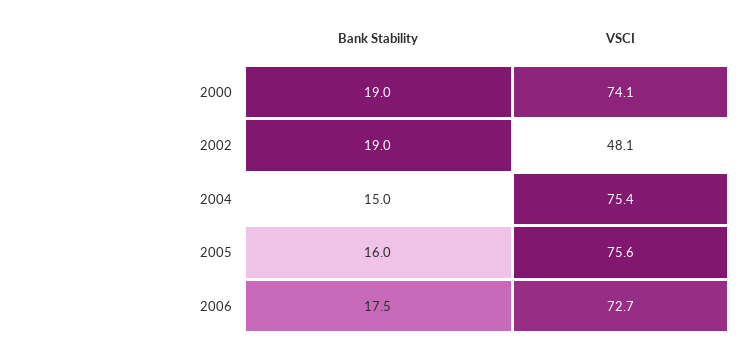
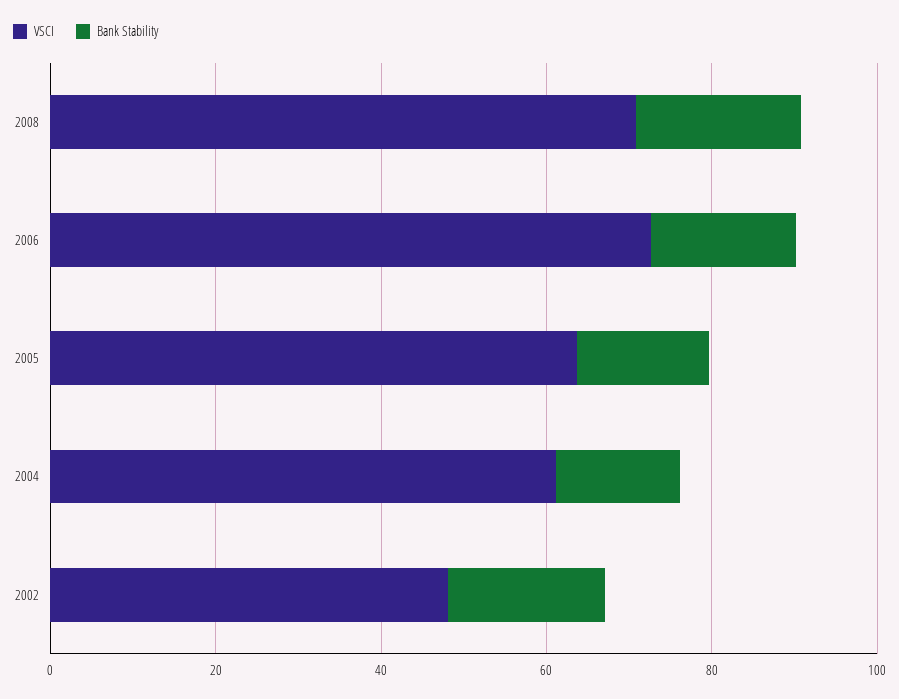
Bank Stability, 2000: 19 -> none
VSCI, 2000: 74.1 -> none
VSCI, 2004: 75.4 -> 60
VSCI, 2005: 75.6 -> 65
VSCI, 2008: none -> 70
Bank Stability, 2008: none -> 20

